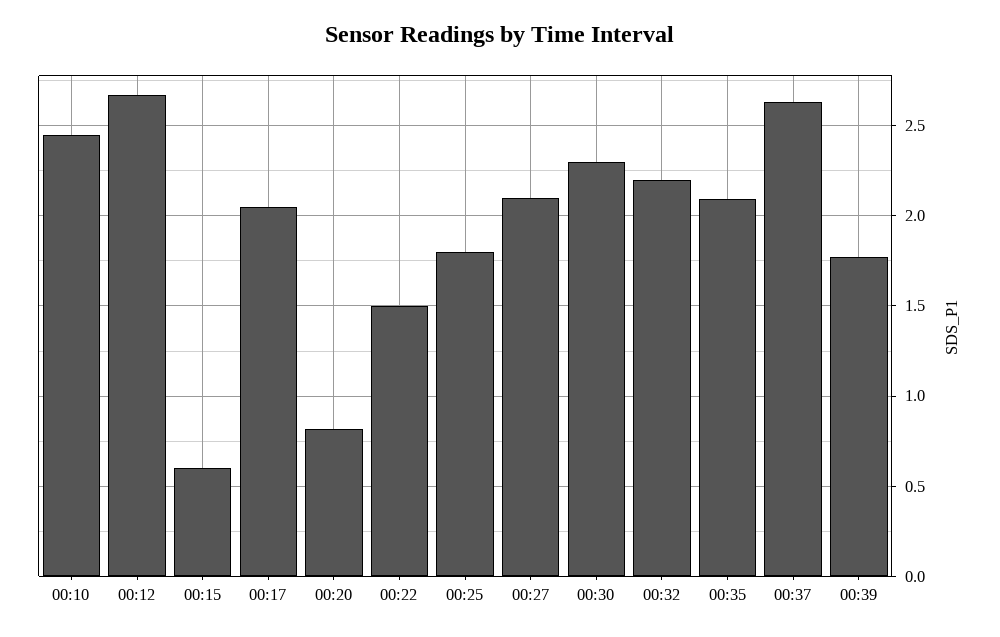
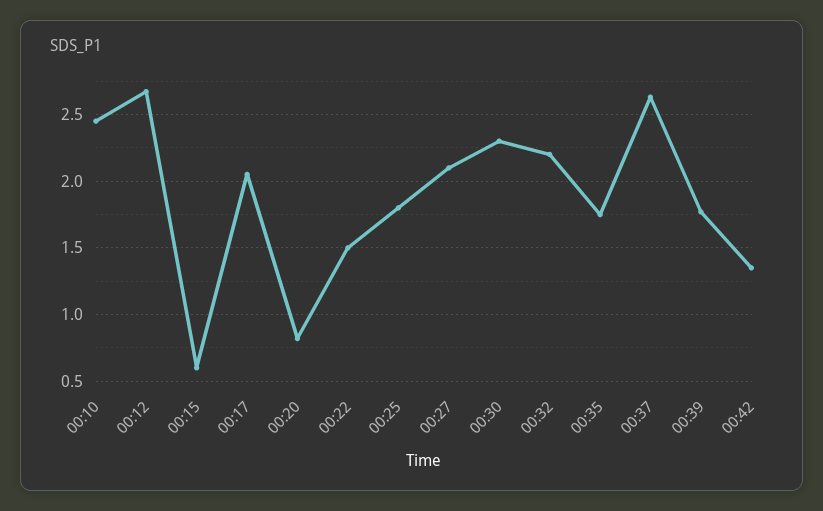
00:35: 2.1 -> 1.75
00:42: none -> 1.35

